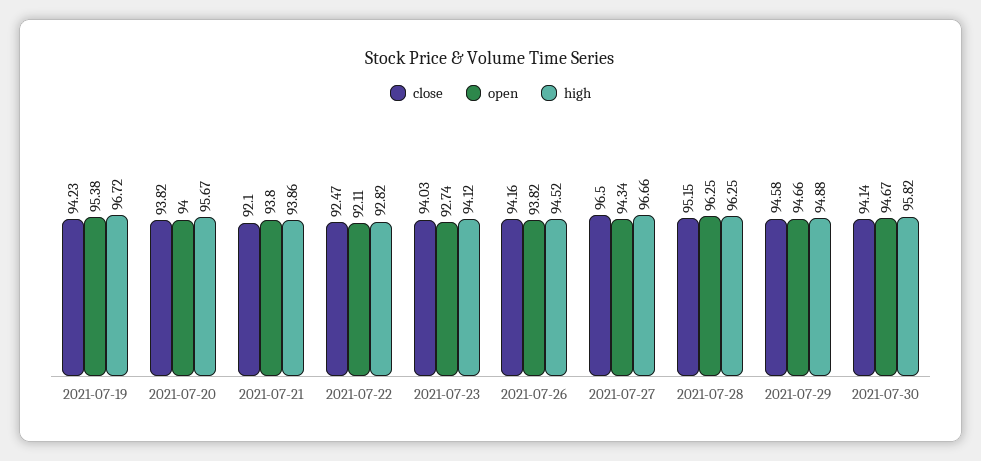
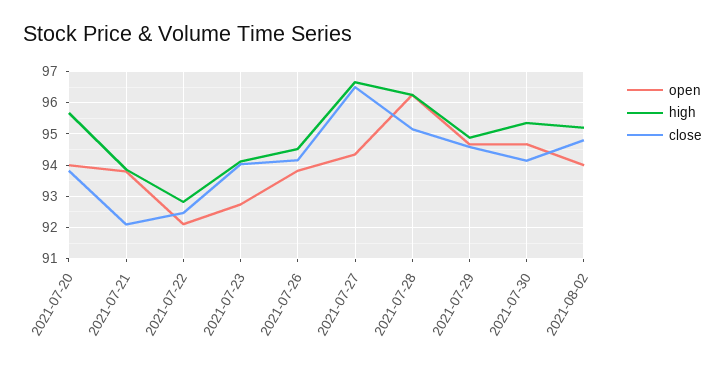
close, 2021-07-19: 94.23 -> none
open, 2021-07-19: 95.38 -> none
high, 2021-07-19: 96.72 -> none
high, 2021-07-30: 95.82 -> 95.4
open, 2021-08-02: none -> 94
high, 2021-08-02: none -> 95.2
close, 2021-08-02: none -> 94.8

